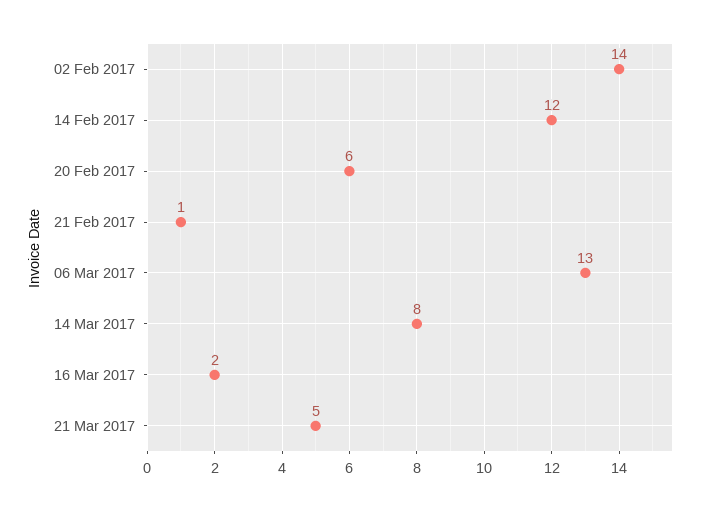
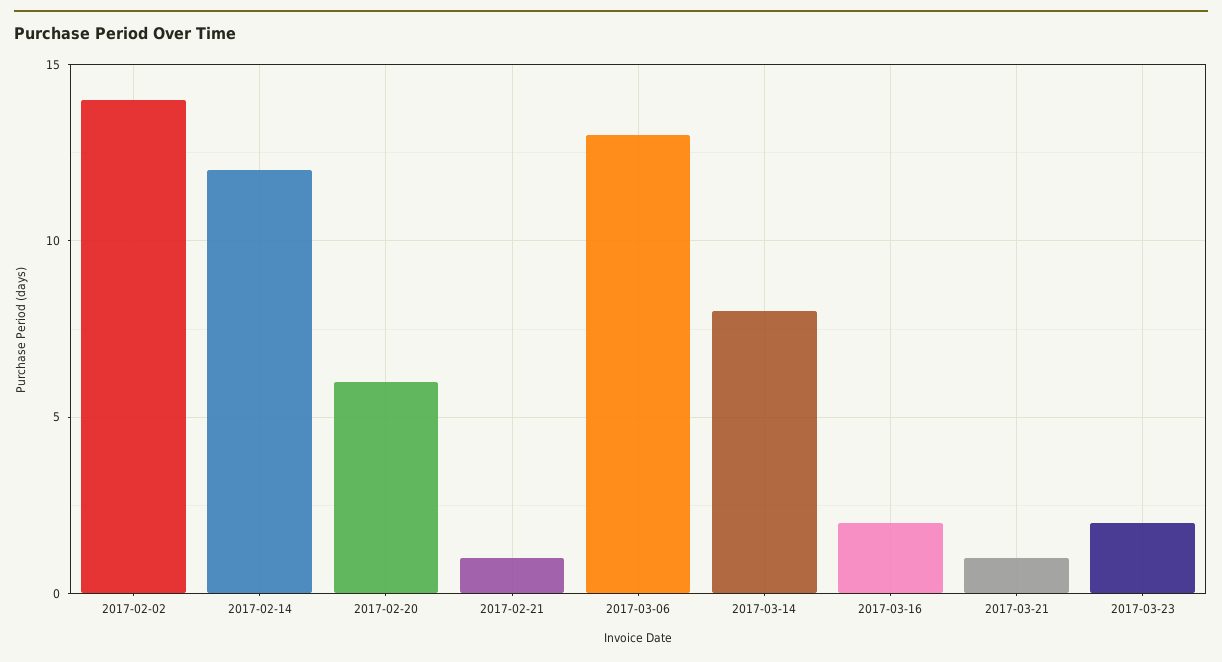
21 Mar 2017: 5 -> 1
2017-03-23: none -> 2

